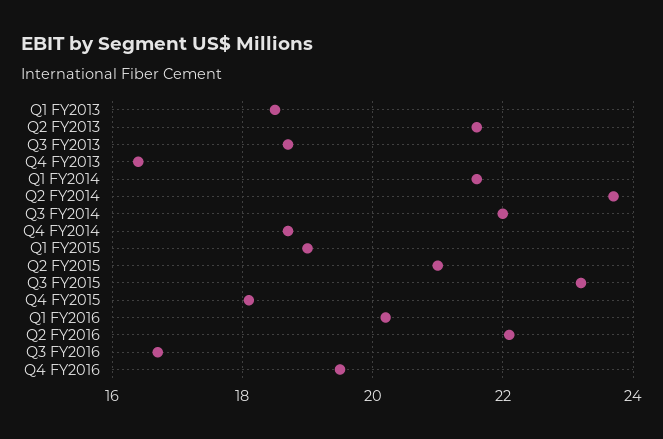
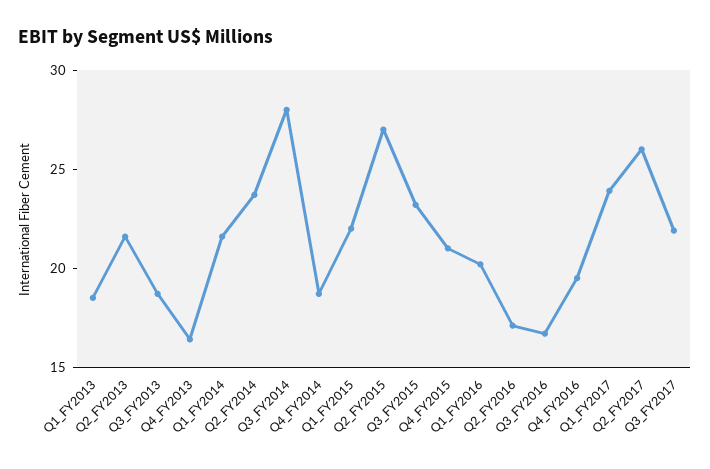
Q3 FY2014: 22 -> 28
Q1 FY2015: 19 -> 22
Q2 FY2015: 21 -> 27
Q4 FY2015: 18 -> 21
Q2 FY2016: 22 -> 17
Q1_FY2017: none -> 24
Q2_FY2017: none -> 26
Q3_FY2017: none -> 22

